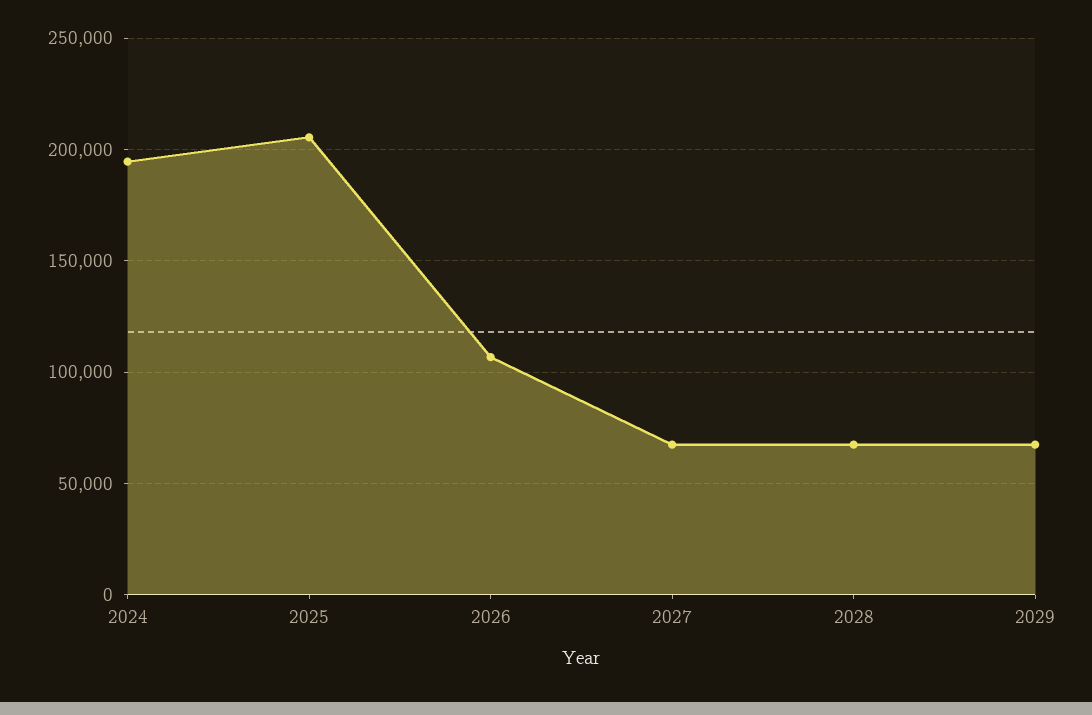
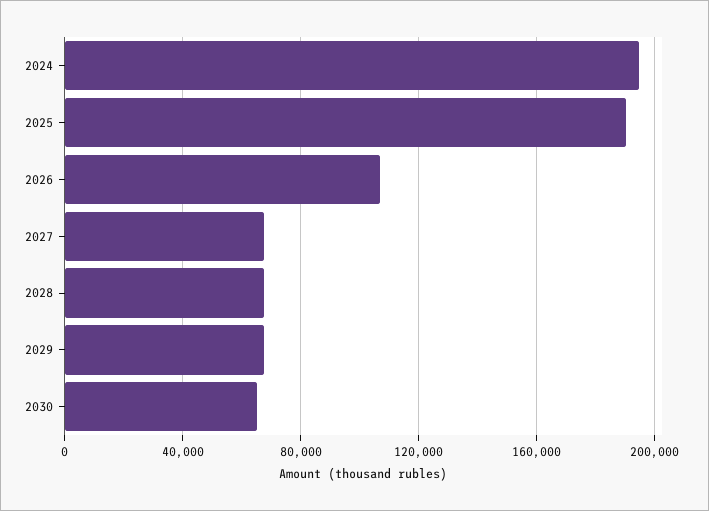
2025: 205000 -> 190000
2030: none -> 65000

